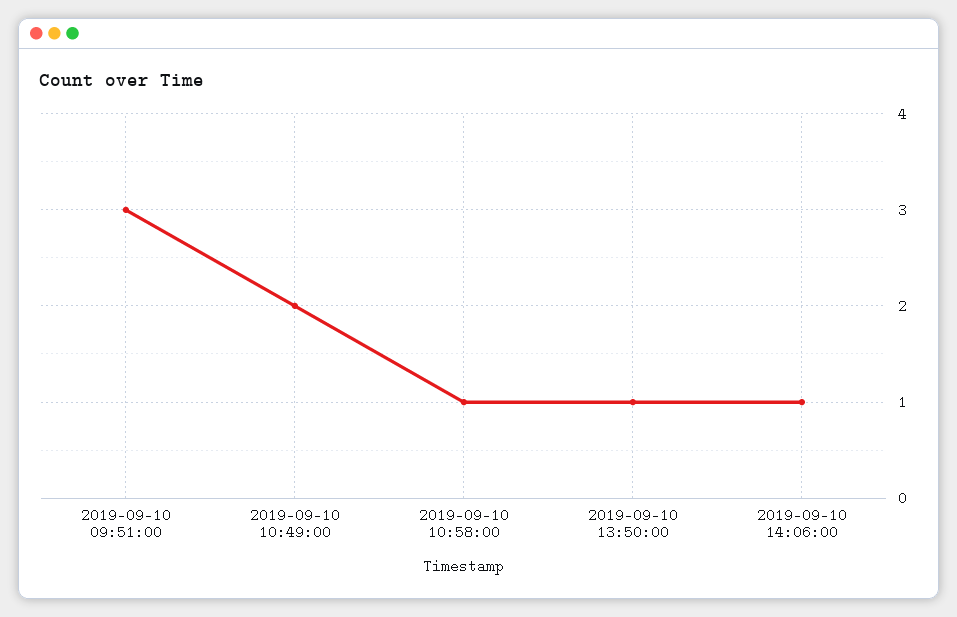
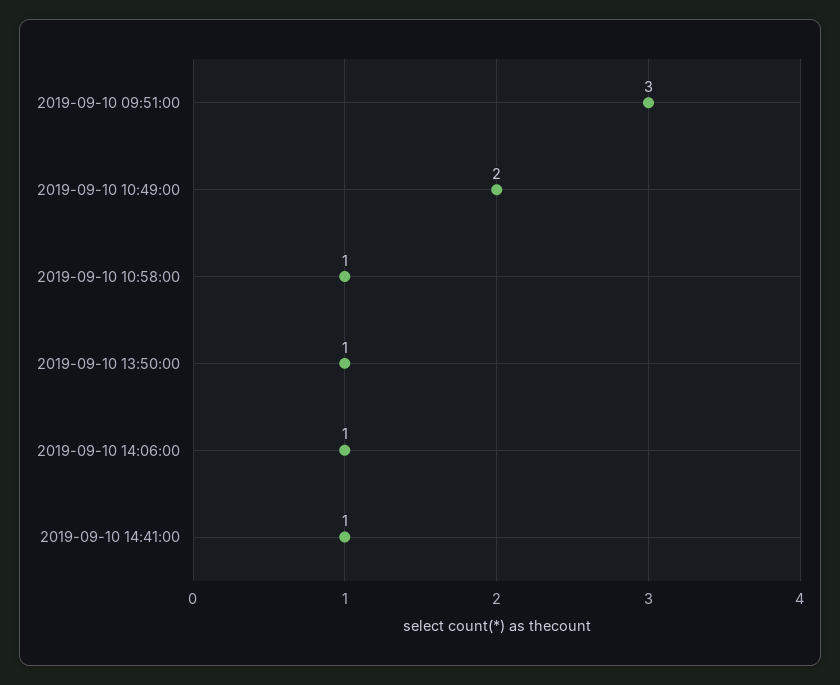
2019-09-10 14:41:00: none -> 1

